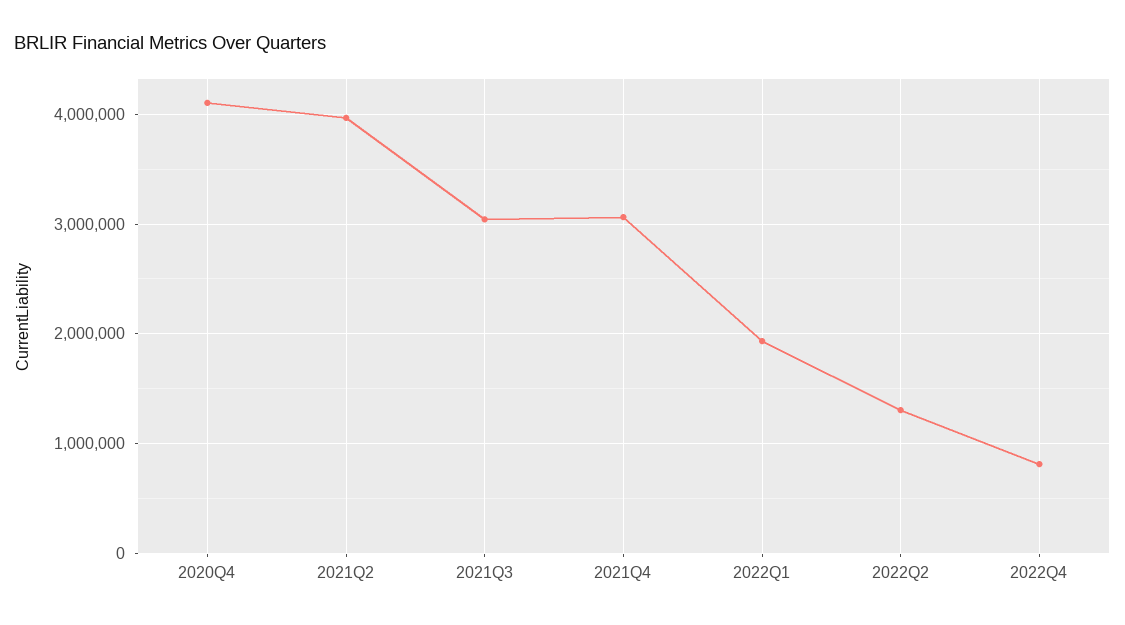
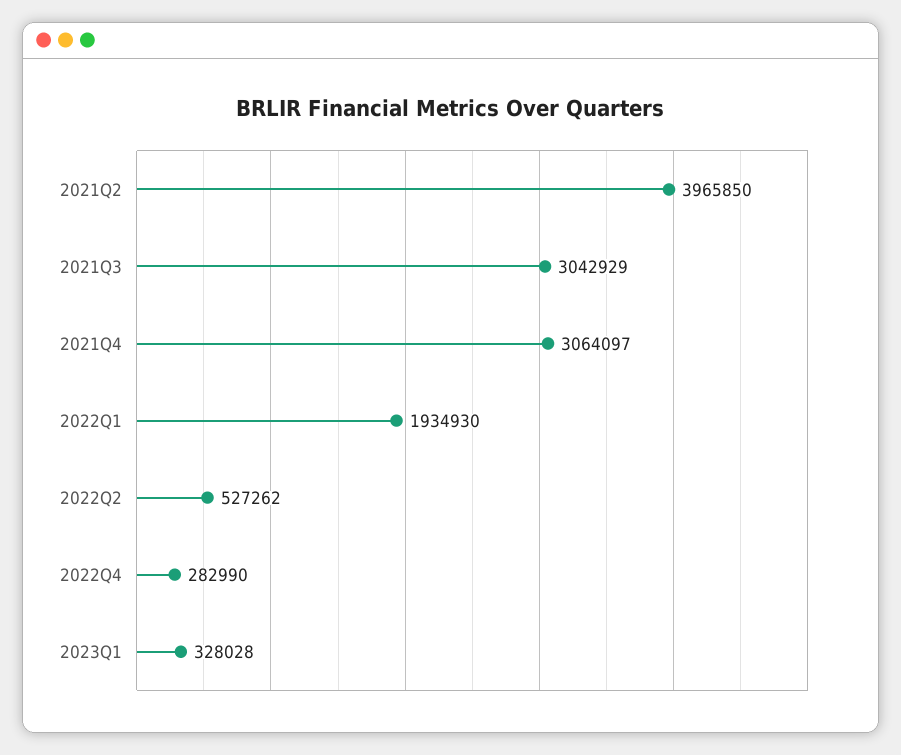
2020Q4: 4100000 -> none
2022Q2: 1300000 -> 527262
2022Q4: 800000 -> 282990
2023Q1: none -> 328028

